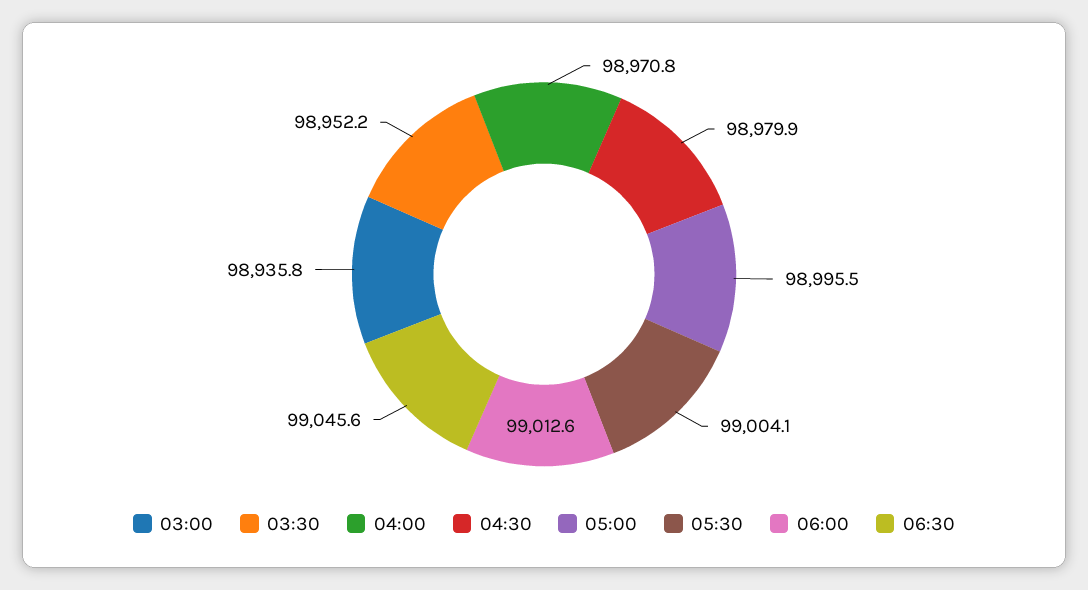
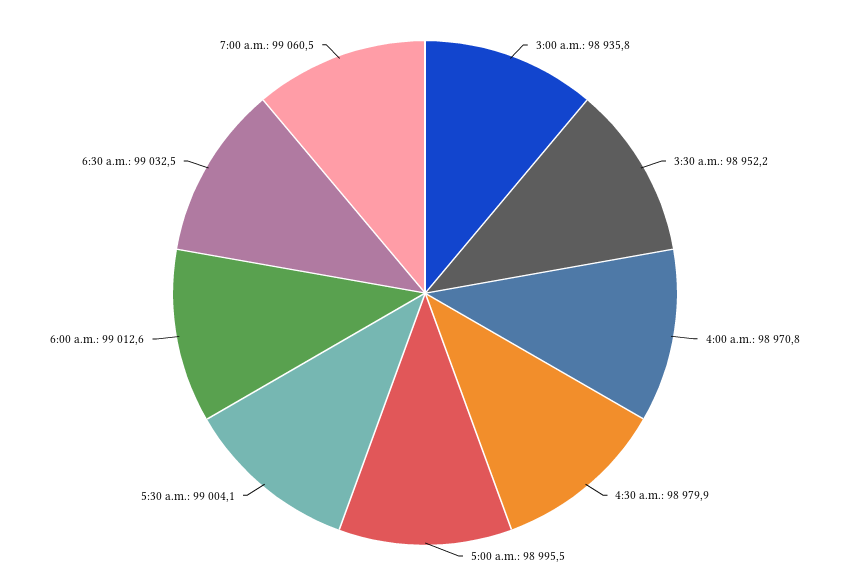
06:30: 99045.6 -> 99032.5
7:00 a.m.: none -> 99060.5

